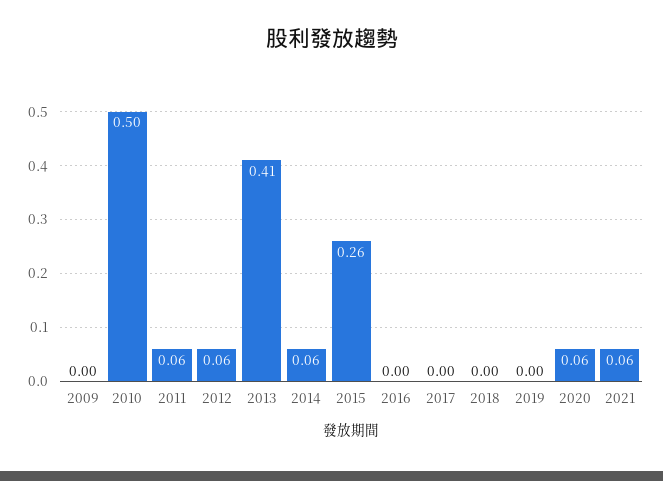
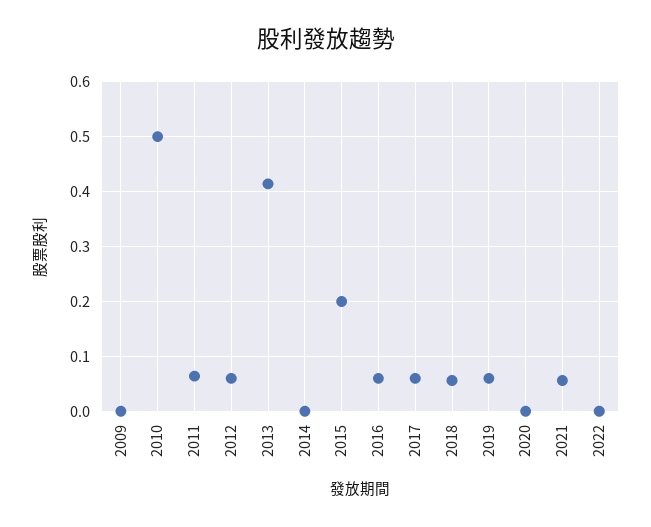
2014: 0.06 -> 0
2015: 0.26 -> 0.2
2016: 0 -> 0.06
2017: 0 -> 0.06
2018: 0 -> 0.06
2019: 0 -> 0.06
2020: 0.06 -> 0
2022: none -> 0

